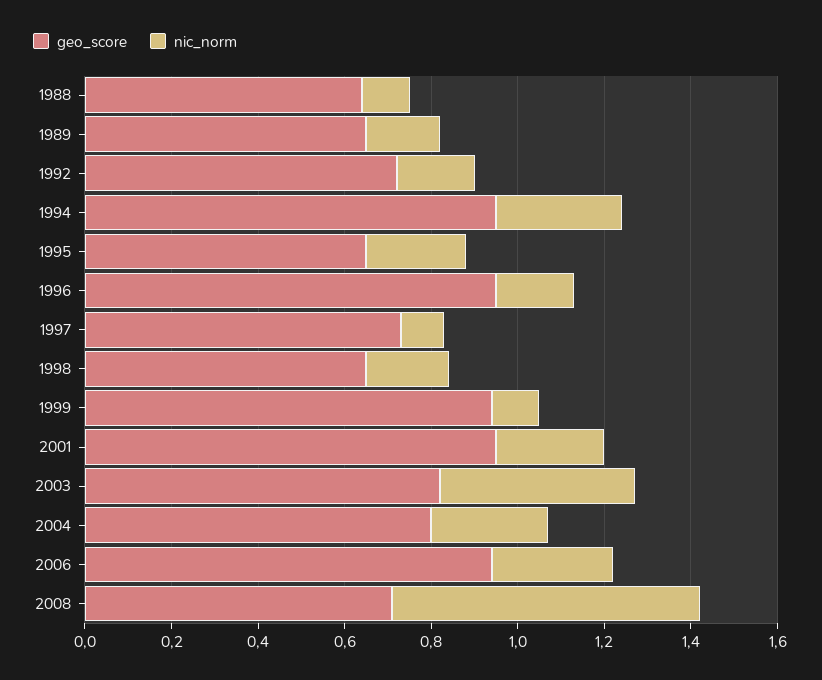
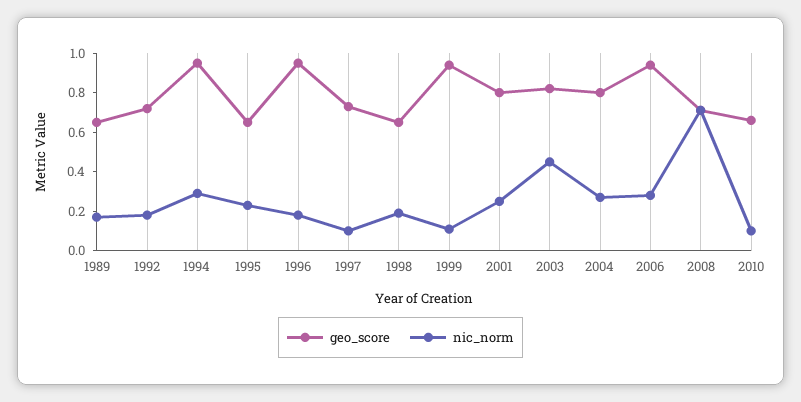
geo_score, 1988: 0.65 -> none
nic_norm, 1988: 0.1 -> none
geo_score, 2001: 0.95 -> 0.8
geo_score, 2010: none -> 0.65
nic_norm, 2010: none -> 0.1

